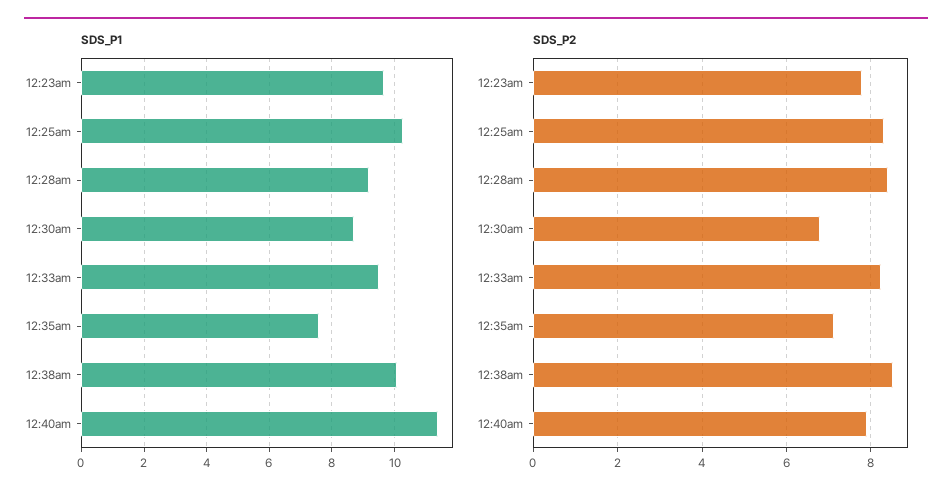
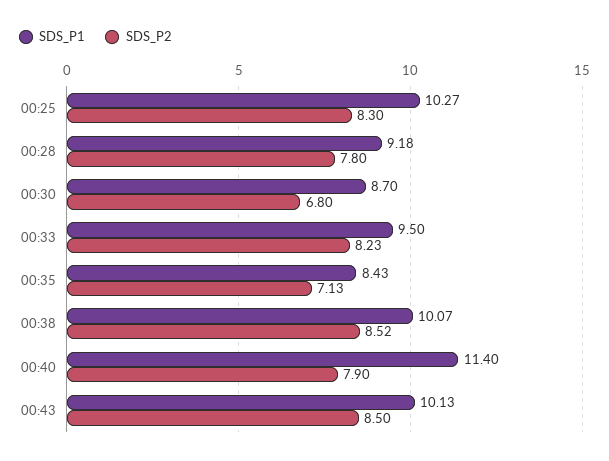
SDS_P1, 12:23am: 9.6 -> none
SDS_P1, 12:35am: 7.6 -> 8.43
SDS_P2, 12:23am: 7.8 -> none
SDS_P2, 12:28am: 8.4 -> 7.8
SDS_P1, 00:43: none -> 10.13
SDS_P2, 00:43: none -> 8.5

